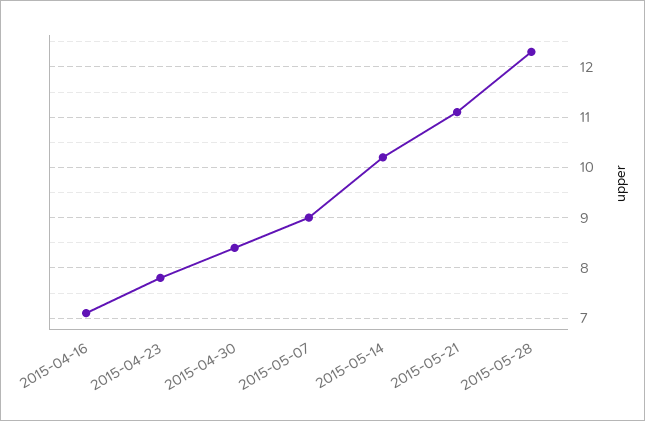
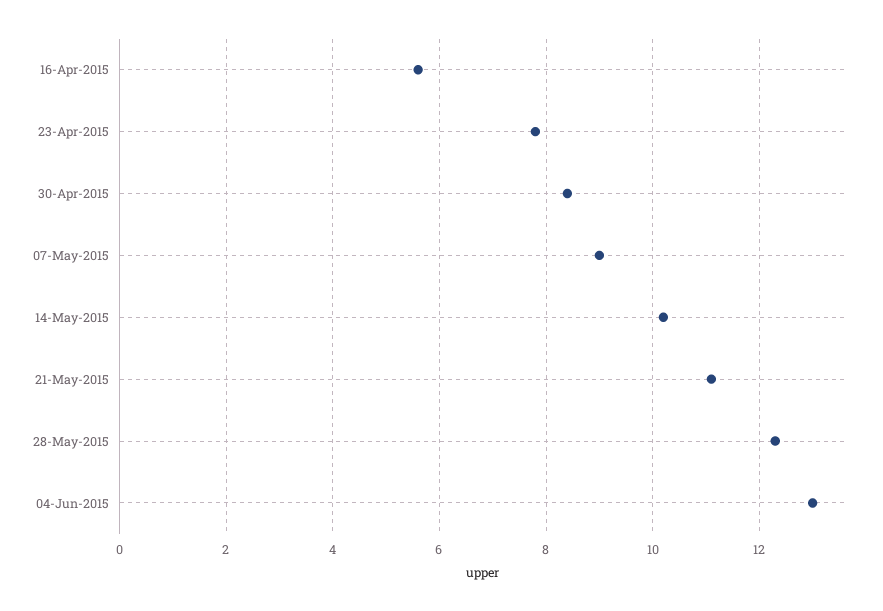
2015-04-16: 7 -> 5.5
04-Jun-2015: none -> 13

